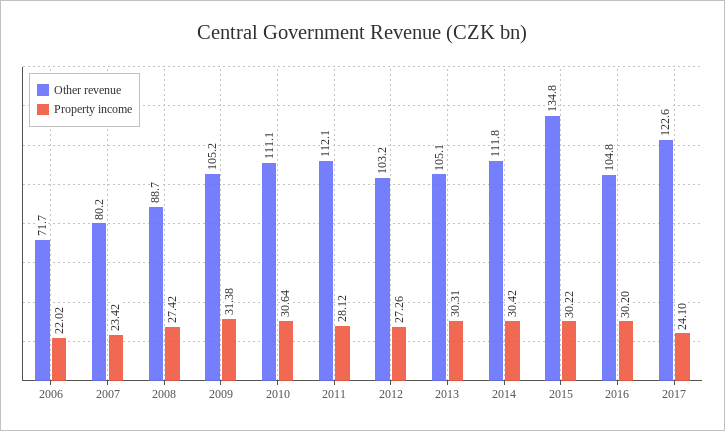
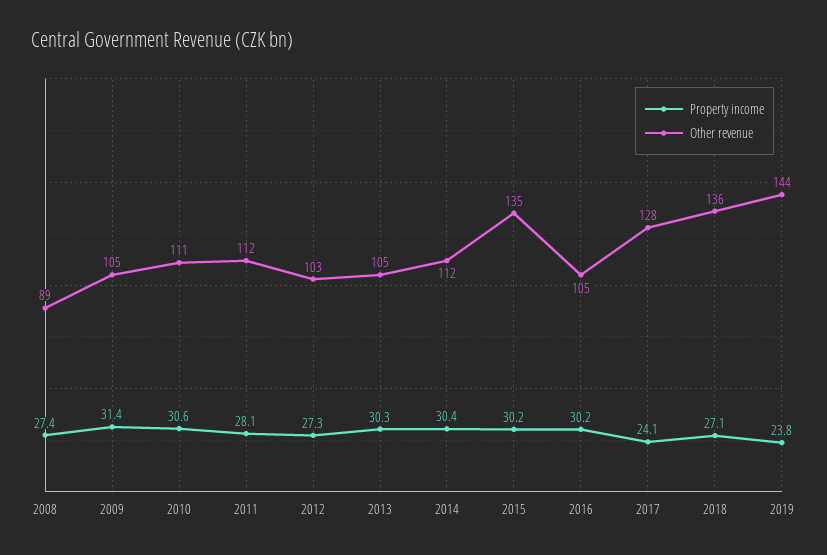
Other revenue, 2006: 71.7 -> none
Property income, 2006: 22.02 -> none
Other revenue, 2007: 80.2 -> none
Property income, 2007: 23.42 -> none
Other revenue, 2017: 122.6 -> 128
Property income, 2018: none -> 27.1
Other revenue, 2018: none -> 136
Property income, 2019: none -> 23.8
Other revenue, 2019: none -> 144

